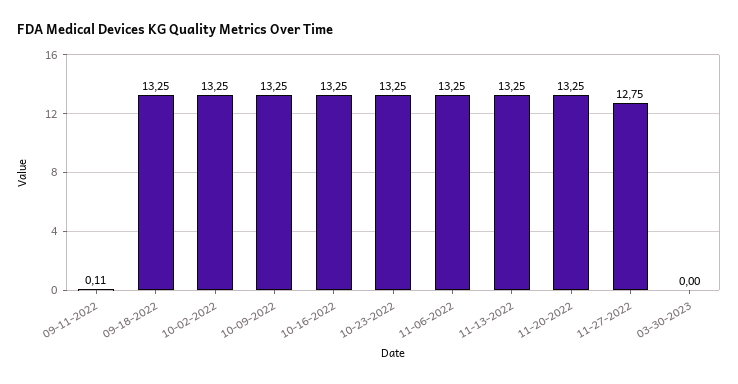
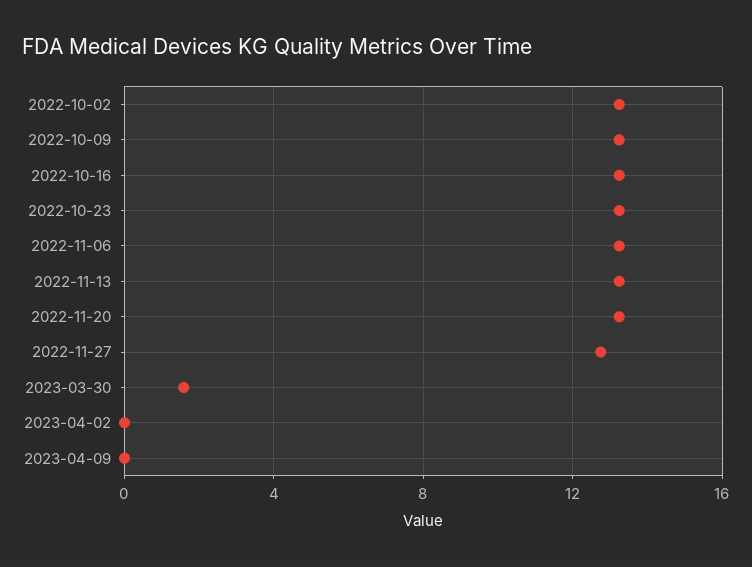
09-11-2022: 0.11 -> none
09-18-2022: 13.25 -> none
03-30-2023: 0 -> 1.5
2023-04-02: none -> 0
2023-04-09: none -> 0

